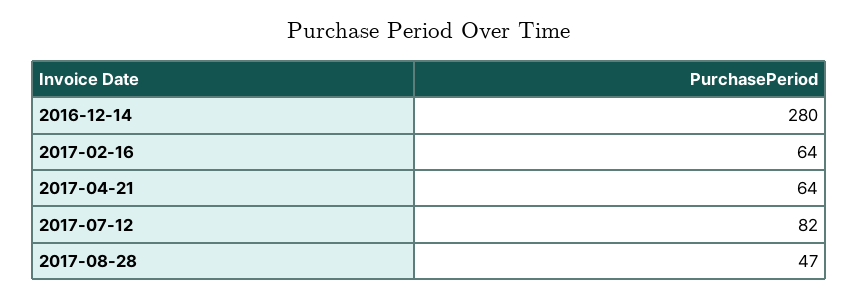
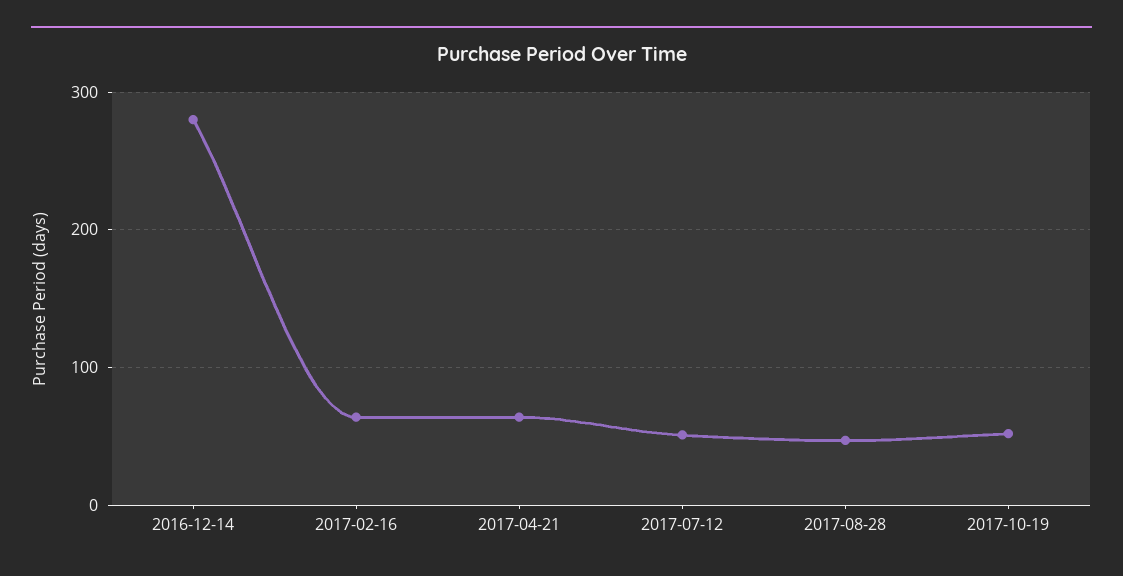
2017-07-12: 82 -> 50
2017-10-19: none -> 50

